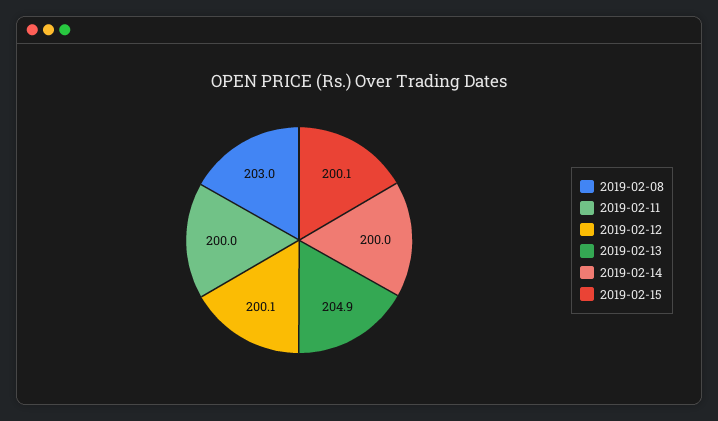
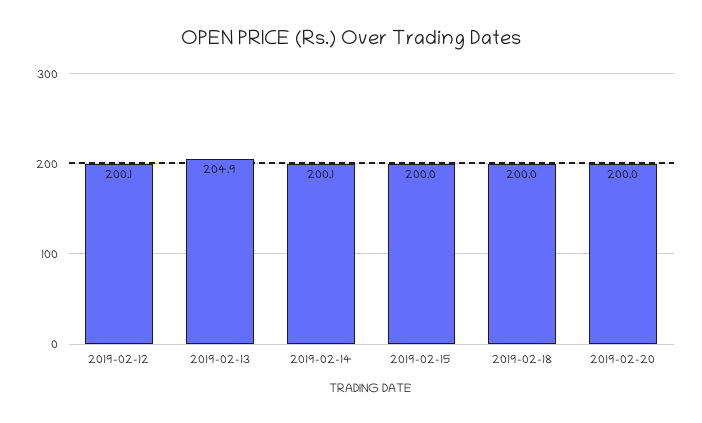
2019-02-08: 203 -> none
2019-02-11: 200 -> none
2019-02-14: 200 -> 200.1
2019-02-15: 200.1 -> 200
2019-02-18: none -> 200
2019-02-20: none -> 200

